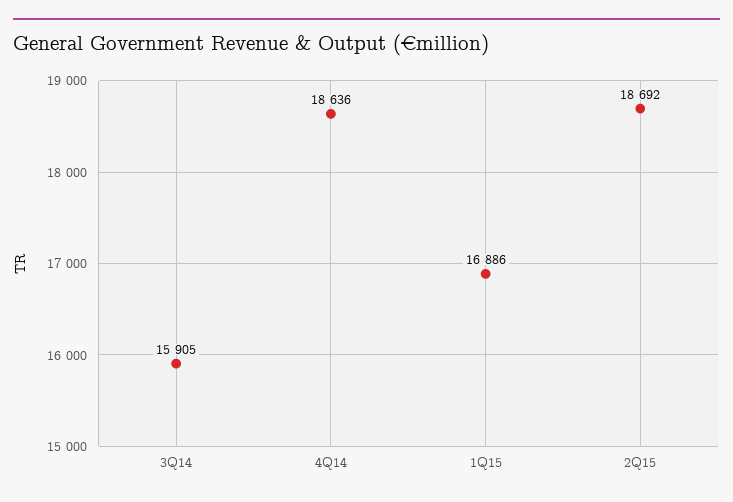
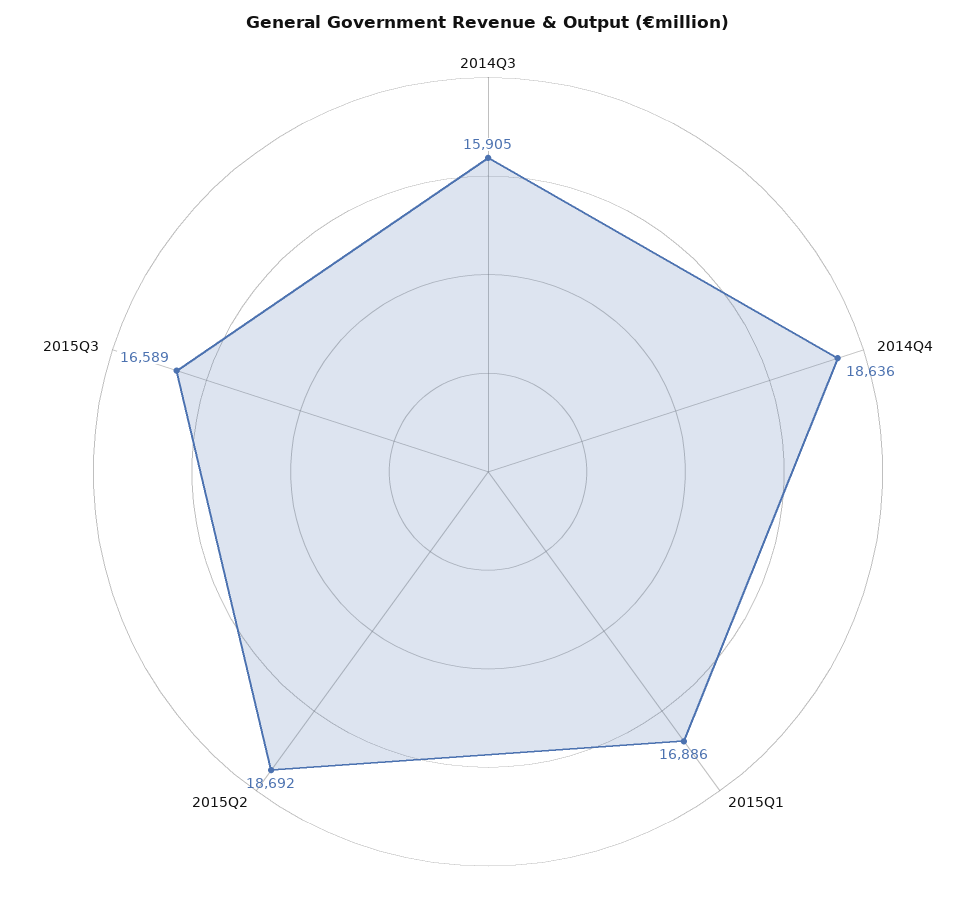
2015Q3: none -> 16589

